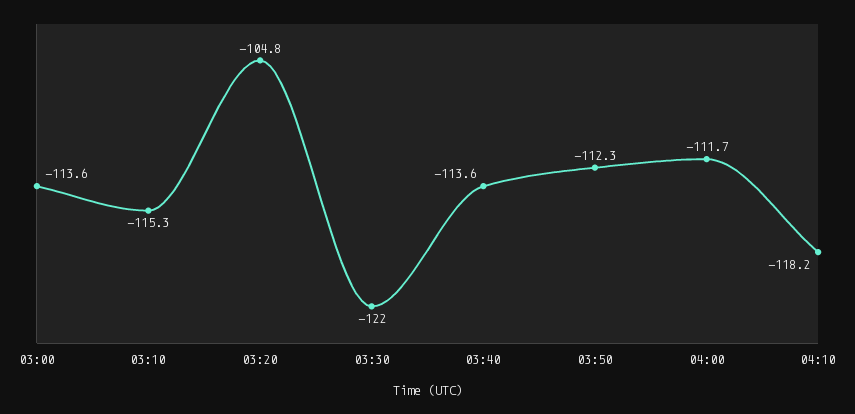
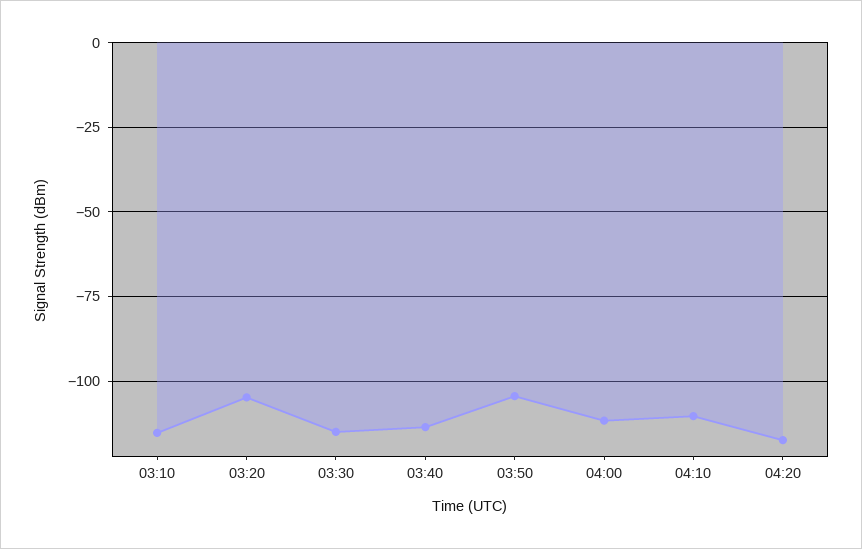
03:00: -113.6 -> none
03:30: -122 -> -115
03:50: -112.3 -> -105
04:10: -118.2 -> -110
04:20: none -> -117.5

